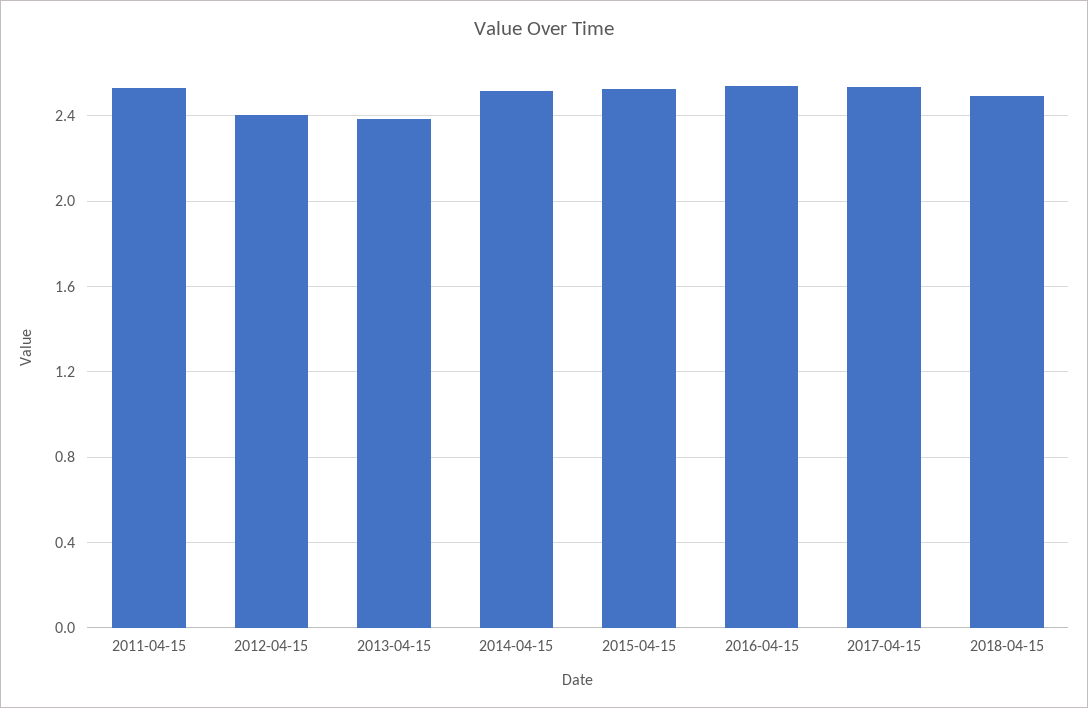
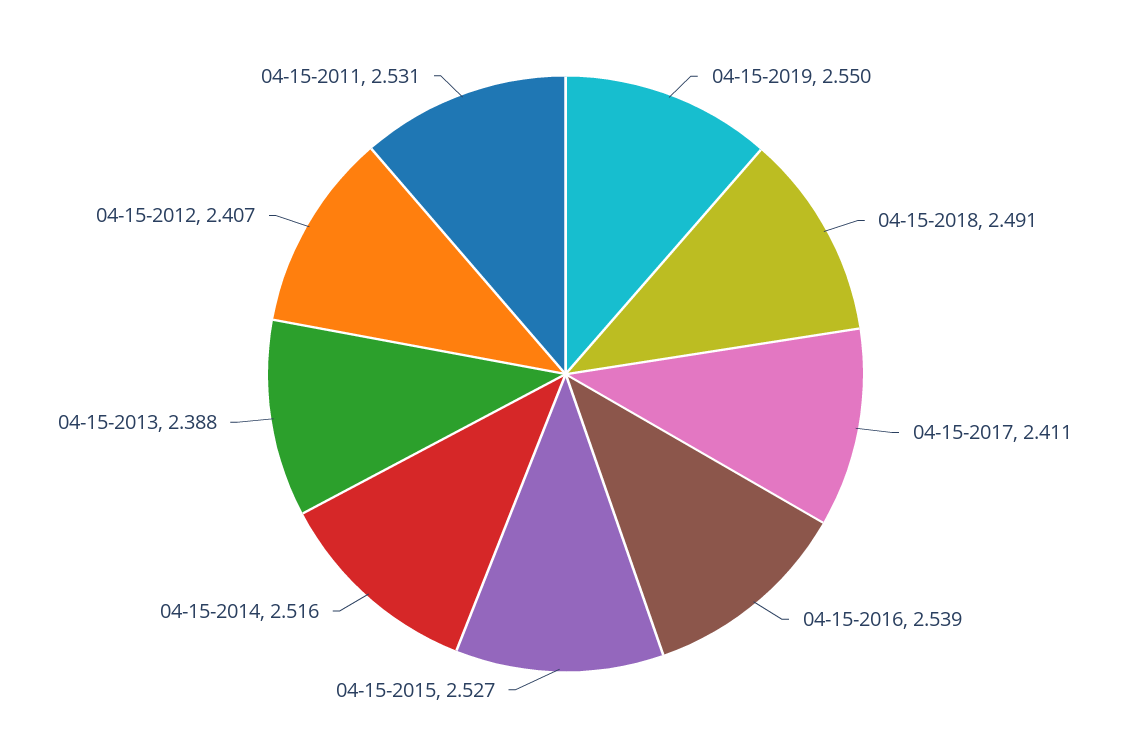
2017-04-15: 2.55 -> 2.411
04-15-2019: none -> 2.55

